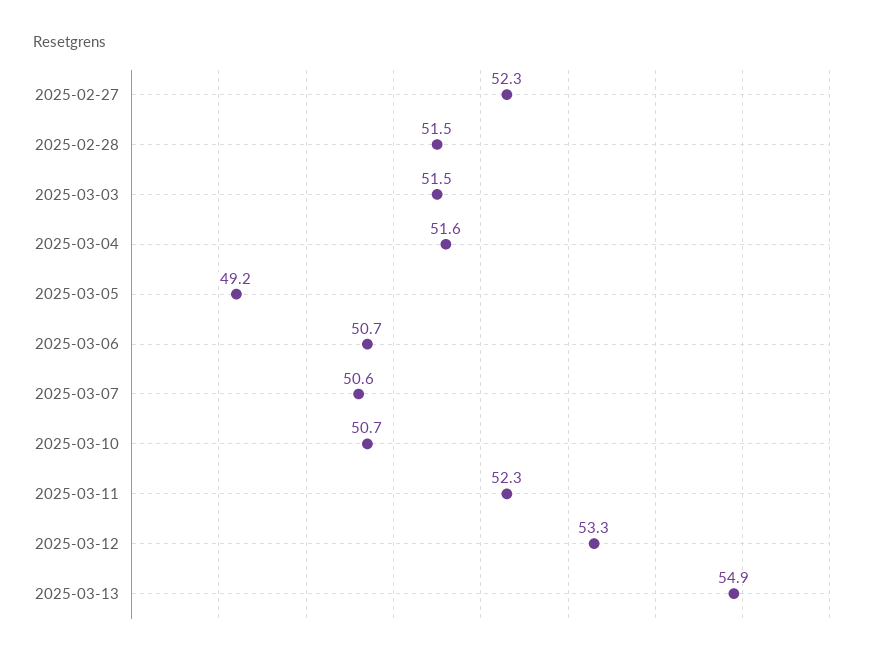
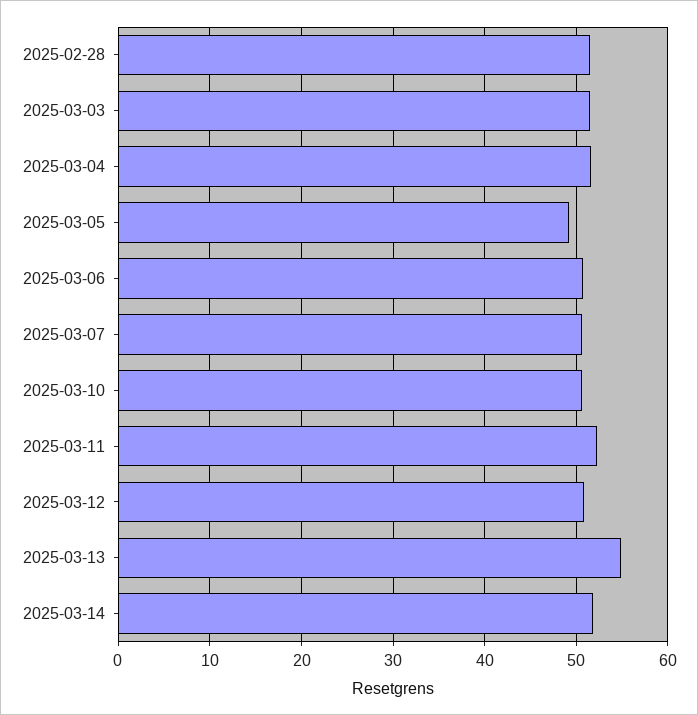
2025-02-27: 52.3 -> none
2025-03-12: 53.3 -> 51
2025-03-14: none -> 52

